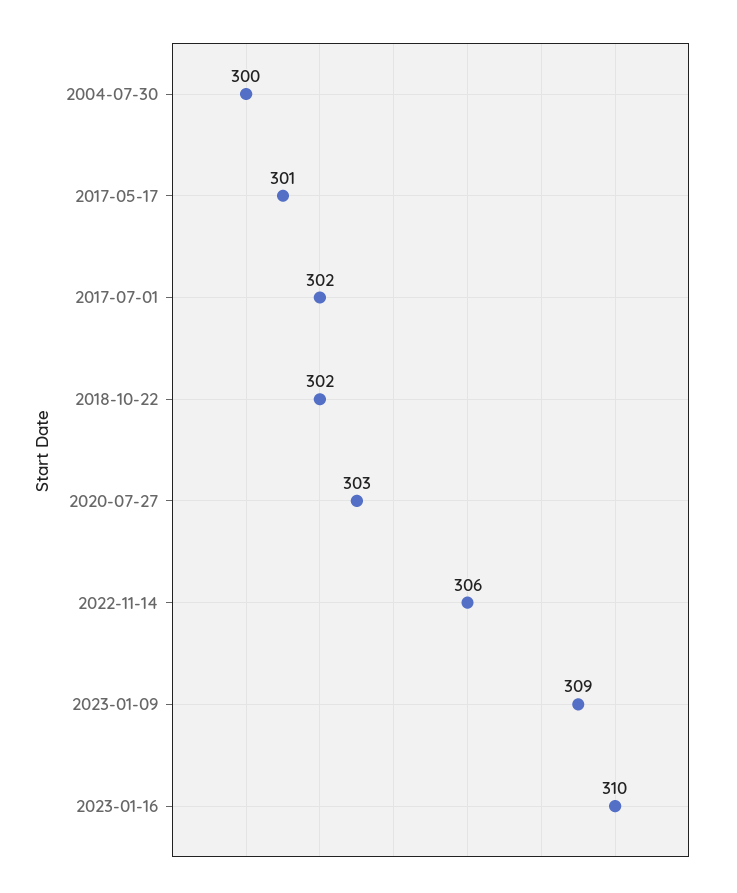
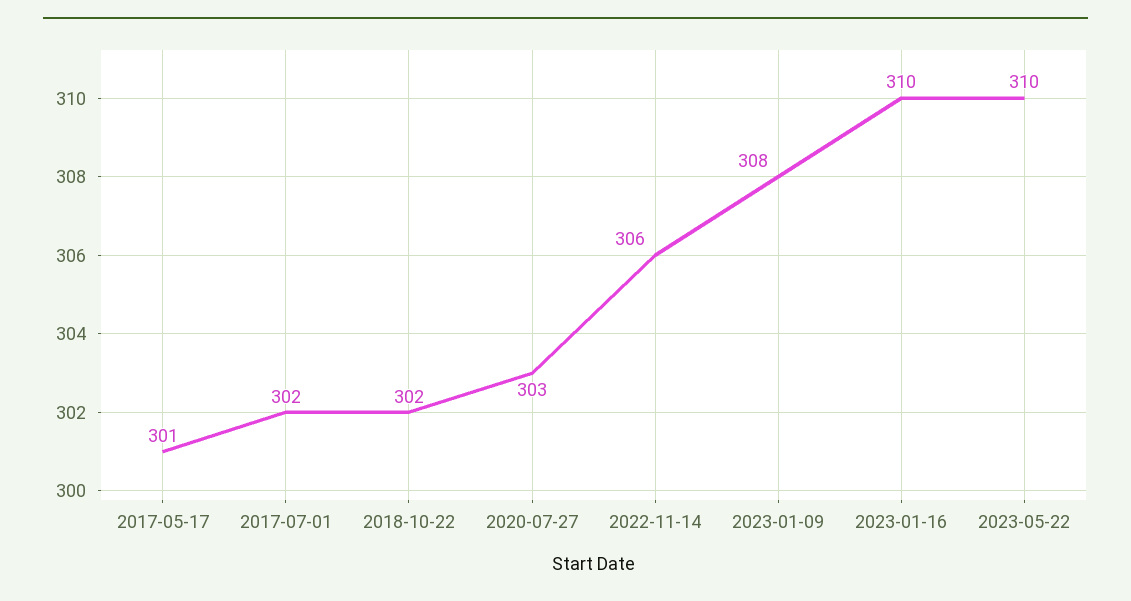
2004-07-30: 300 -> none
2023-01-09: 309 -> 308
2023-05-22: none -> 310

